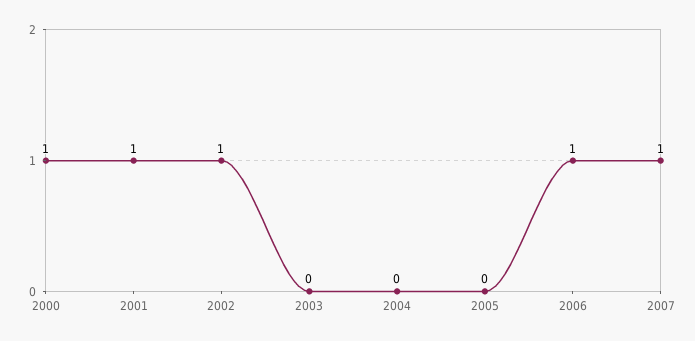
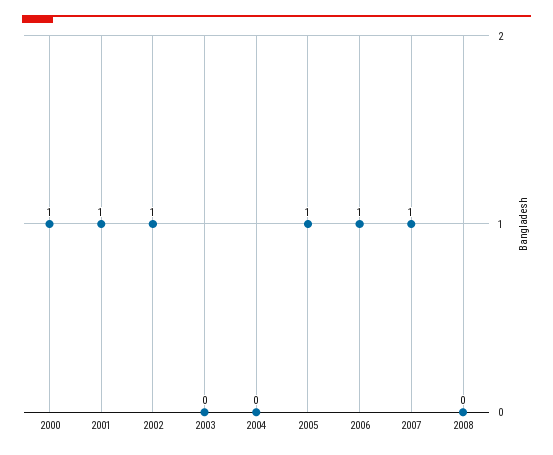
2005: 0 -> 1
2008: none -> 0

